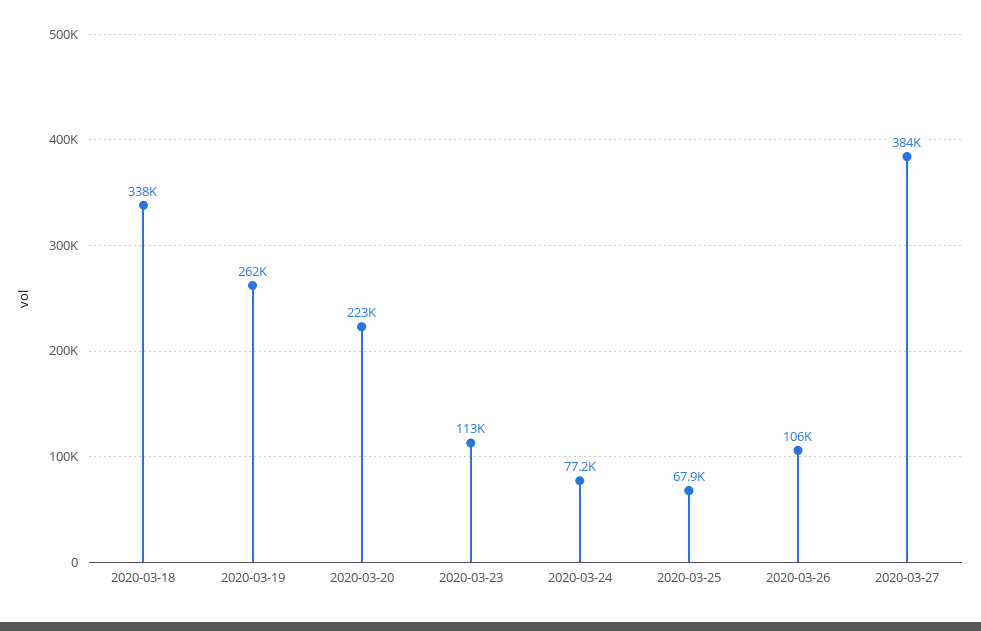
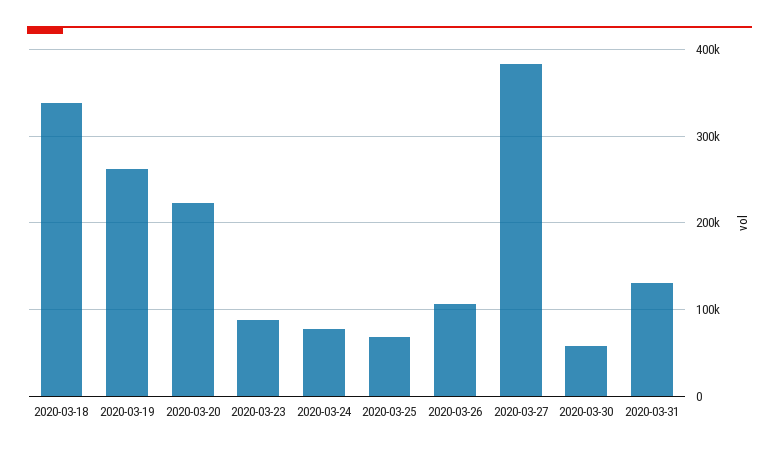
2020-03-23: 113000 -> 90000
2020-03-30: none -> 60000
2020-03-31: none -> 130000

